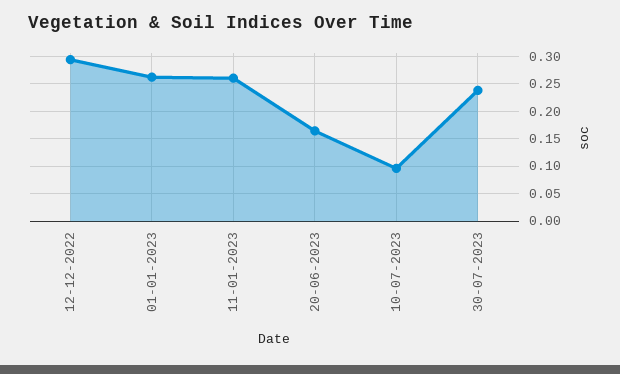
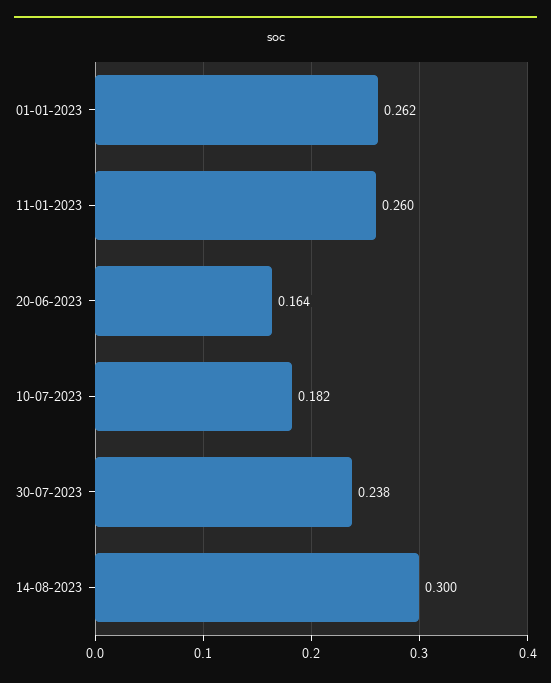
12-12-2022: 0.3 -> none
10-07-2023: 0.1 -> 0.182
14-08-2023: none -> 0.3

